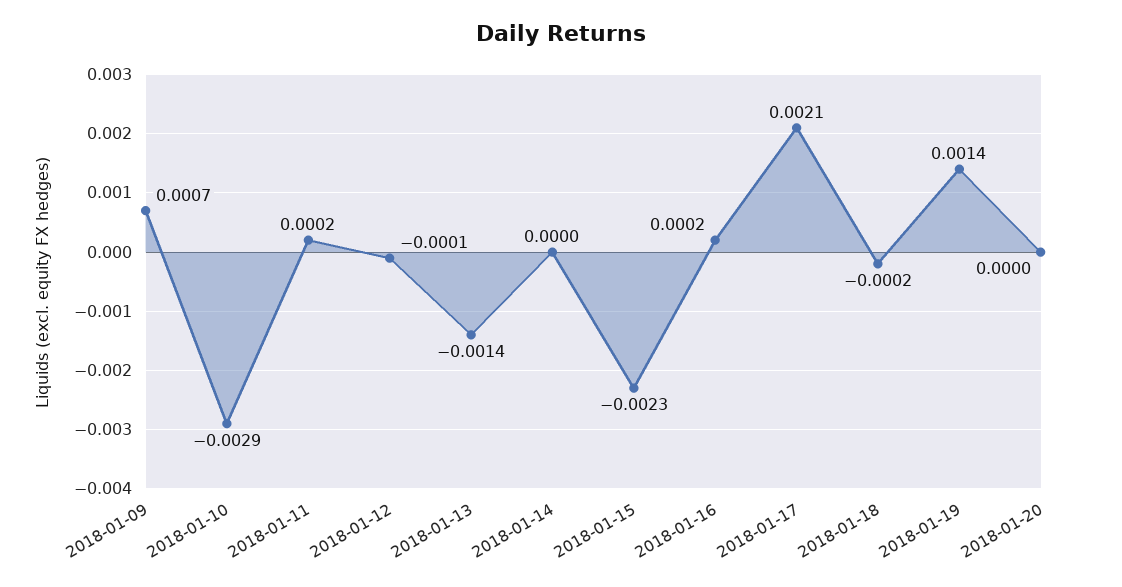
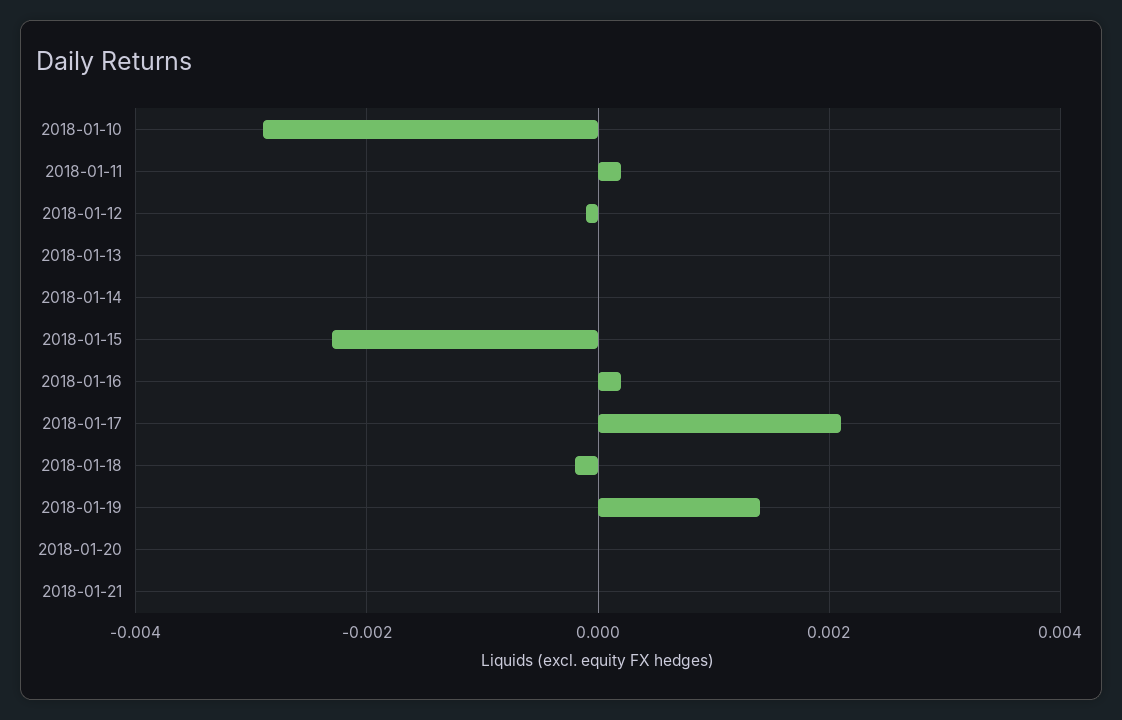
2018-01-09: 0.0007 -> none
2018-01-13: -0.0014 -> 0
2018-01-21: none -> 0

